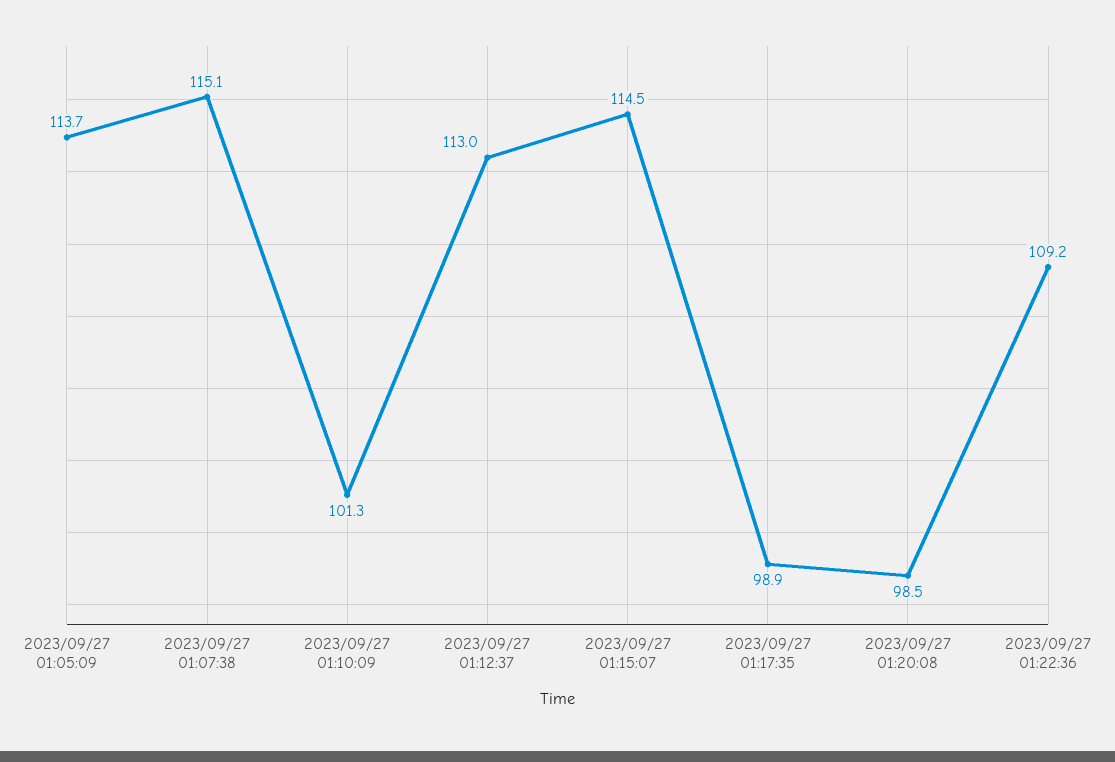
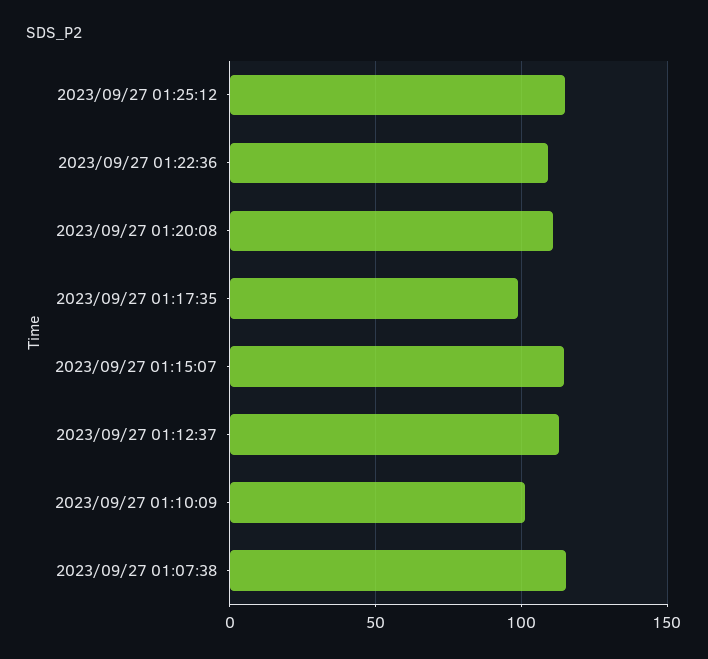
2023/09/27 01:05:09: 113.7 -> none
2023/09/27 01:20:08: 98.5 -> 110
2023/09/27 01:25:12: none -> 115

